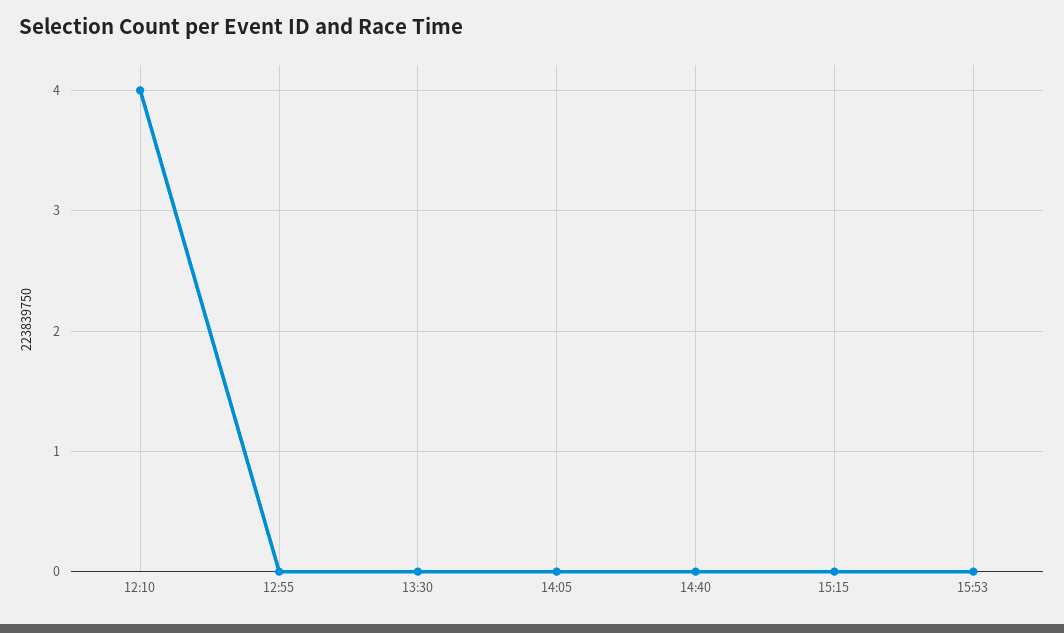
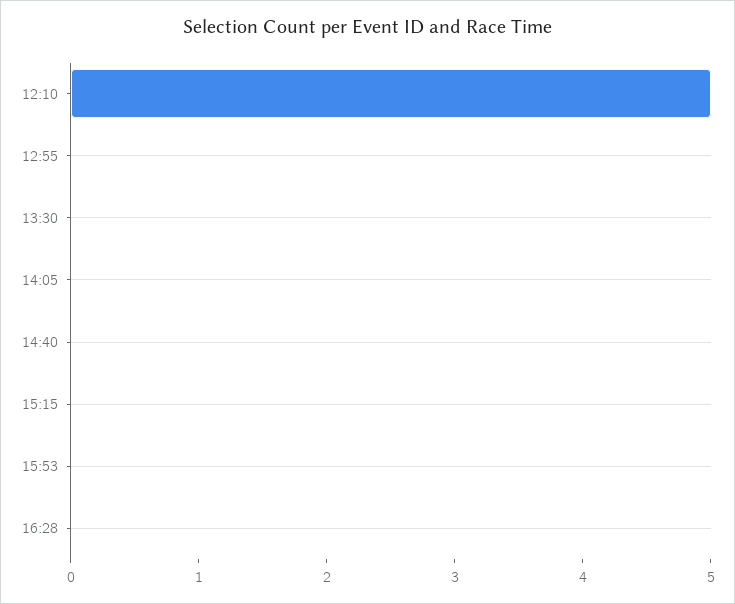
12:10: 4 -> 5
16:28: none -> 0

